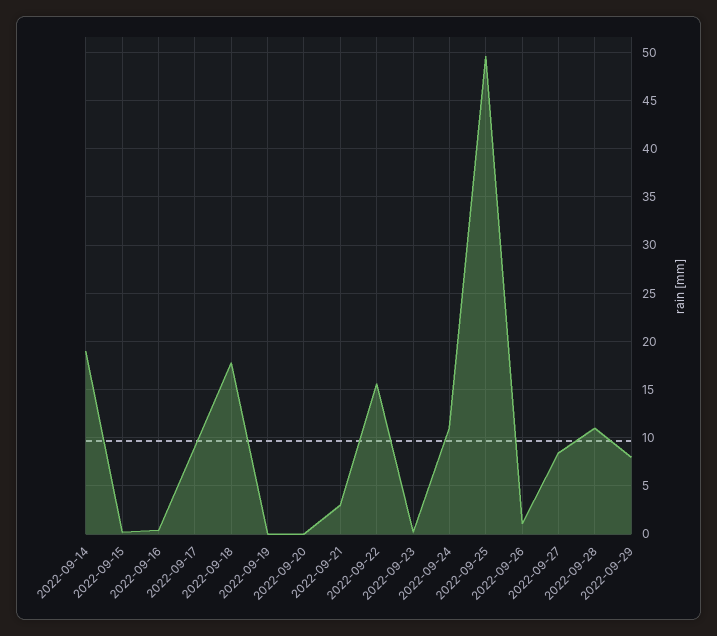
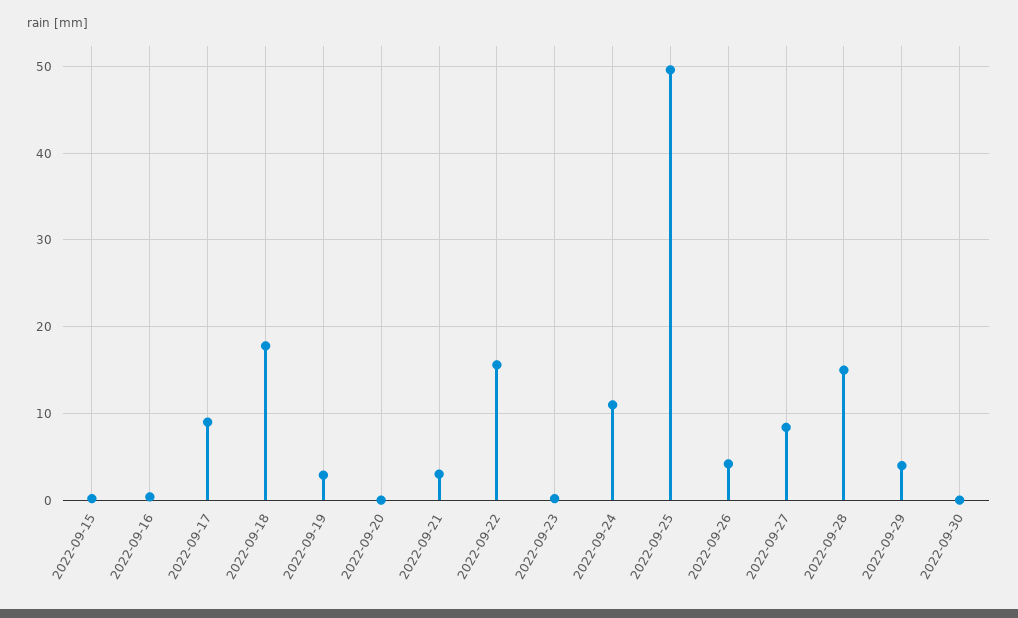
2022-09-14: 19 -> none
2022-09-19: 0 -> 3
2022-09-26: 1 -> 4
2022-09-28: 11 -> 15
2022-09-29: 8 -> 4
2022-09-30: none -> 0

